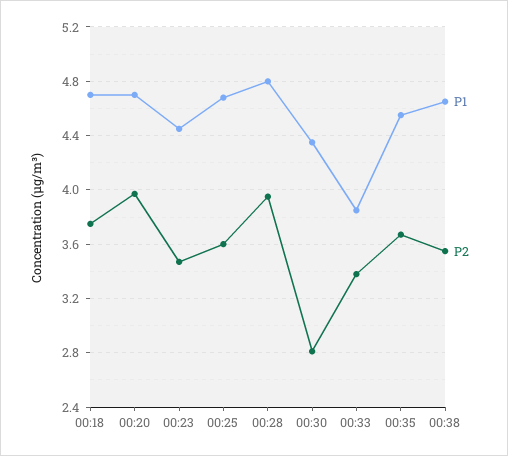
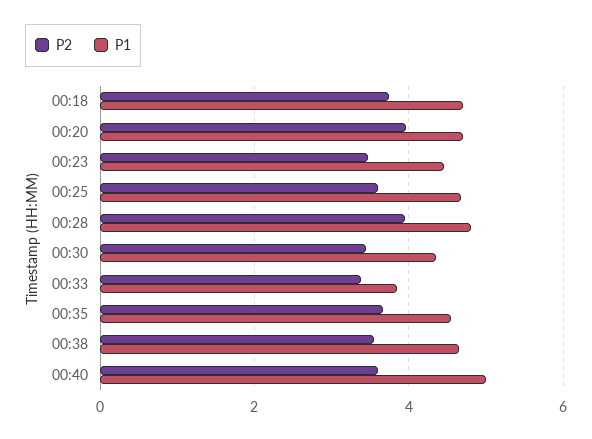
P2, 00:30: 2.8 -> 3.4
P2, 00:40: none -> 3.6
P1, 00:40: none -> 5

